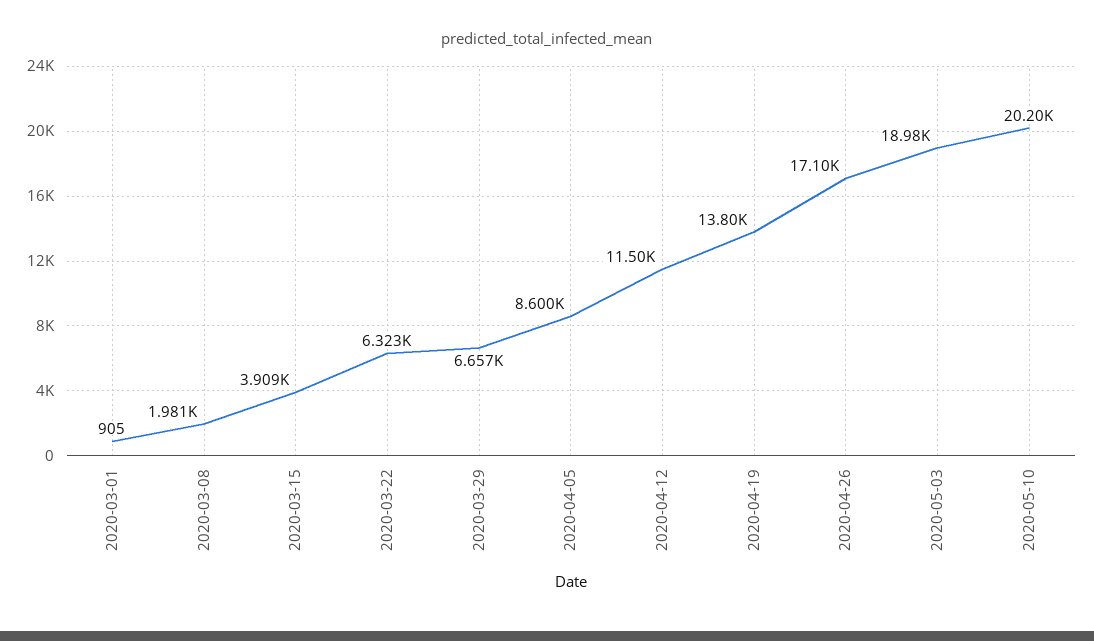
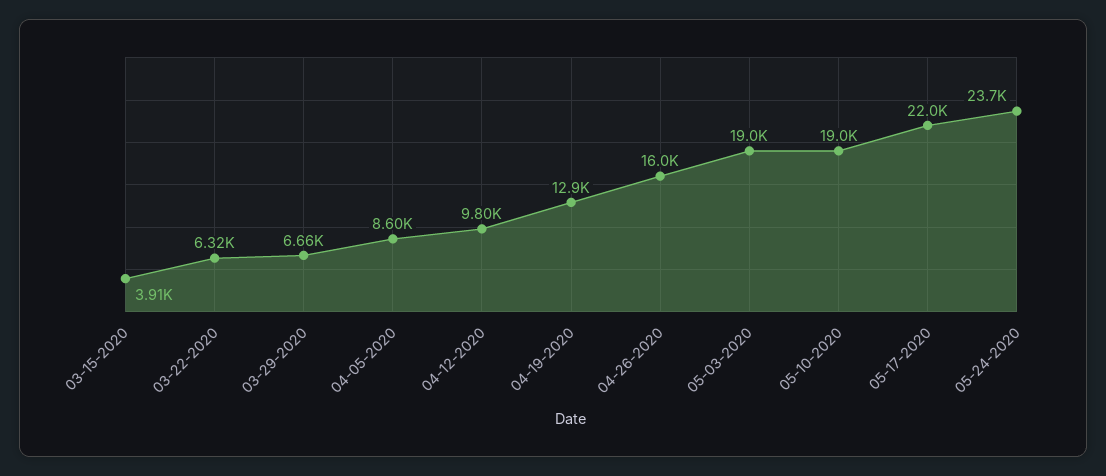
2020-03-01: 905 -> none
2020-03-08: 1981 -> none
2020-04-12: 11500 -> 9800
2020-04-19: 13800 -> 12900
2020-04-26: 17100 -> 16000
2020-05-10: 20200 -> 19000
05-17-2020: none -> 22000
05-24-2020: none -> 23700

